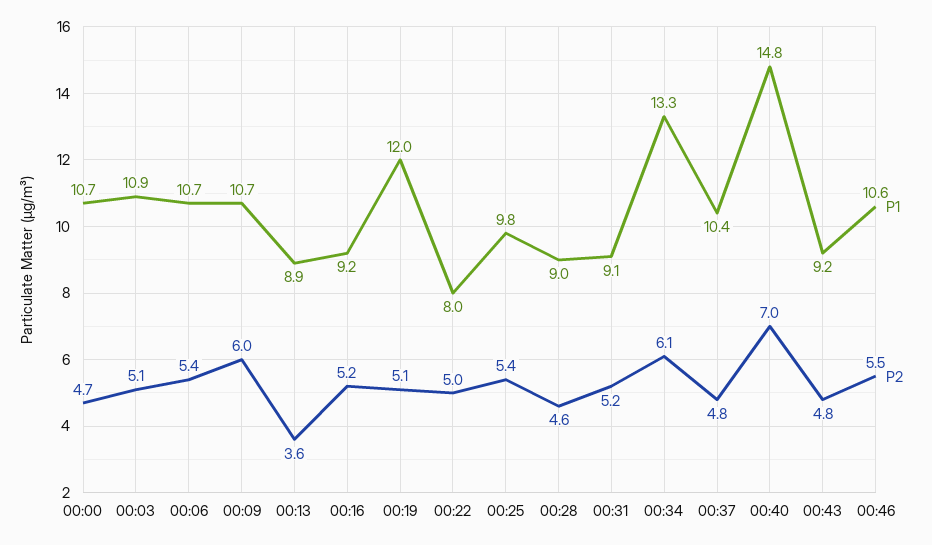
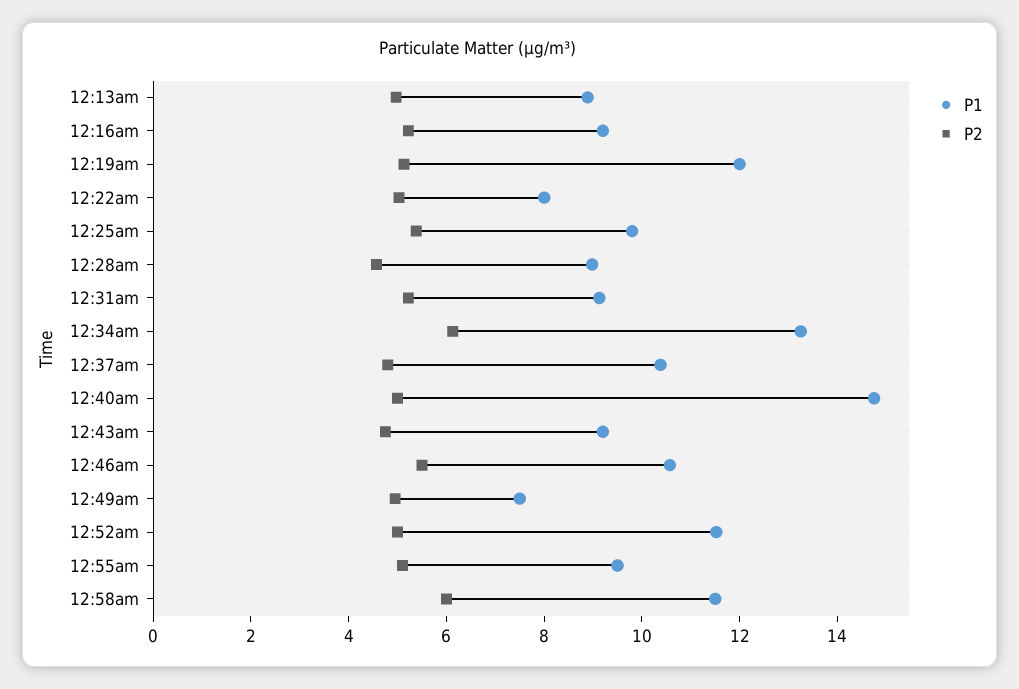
P1, 00:00: 10.7 -> none
P2, 00:00: 4.7 -> none
P1, 00:03: 10.9 -> none
P2, 00:03: 5.1 -> none
P1, 00:06: 10.7 -> none
P2, 00:06: 5.4 -> none
P1, 00:09: 10.7 -> none
P2, 00:09: 6 -> none
P2, 00:13: 3.6 -> 5
P2, 00:40: 7 -> 5
P1, 12:49am: none -> 7.5
P2, 12:49am: none -> 5
P1, 12:52am: none -> 11.5
P2, 12:52am: none -> 5
P1, 12:55am: none -> 9.5
P2, 12:55am: none -> 5
P1, 12:58am: none -> 11.5
P2, 12:58am: none -> 6

